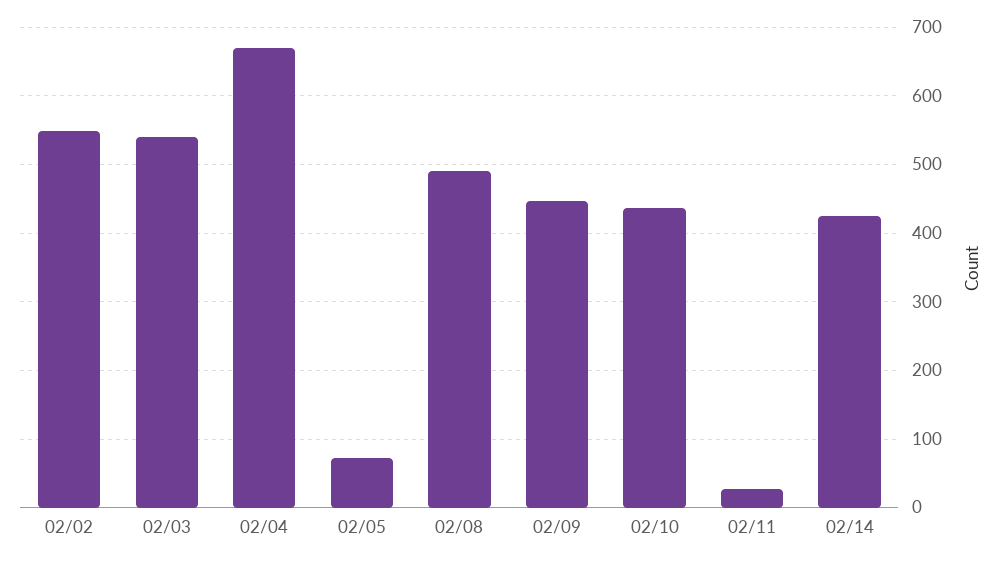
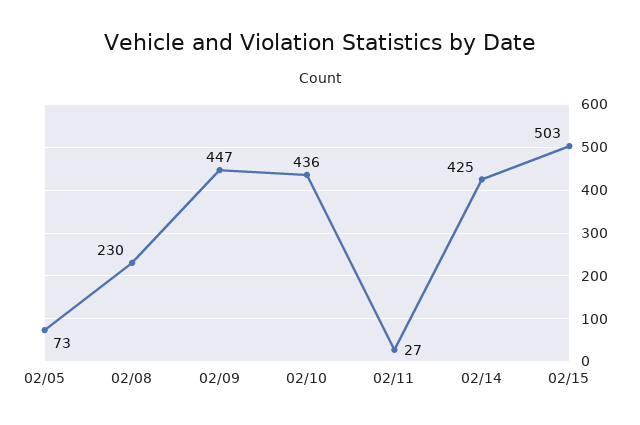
02/02: 550 -> none
02/03: 540 -> none
02/04: 670 -> none
02/08: 490 -> 230
02/15: none -> 503

